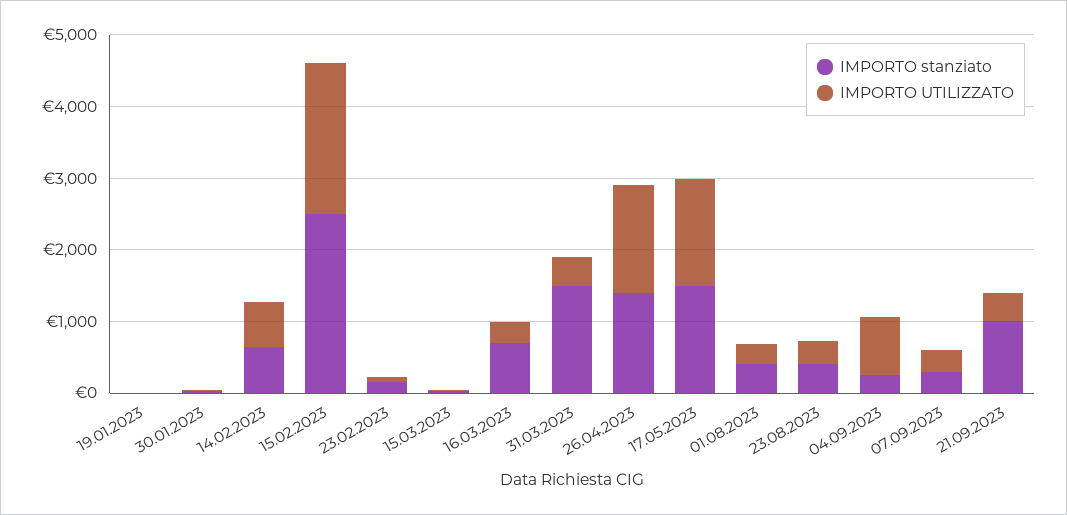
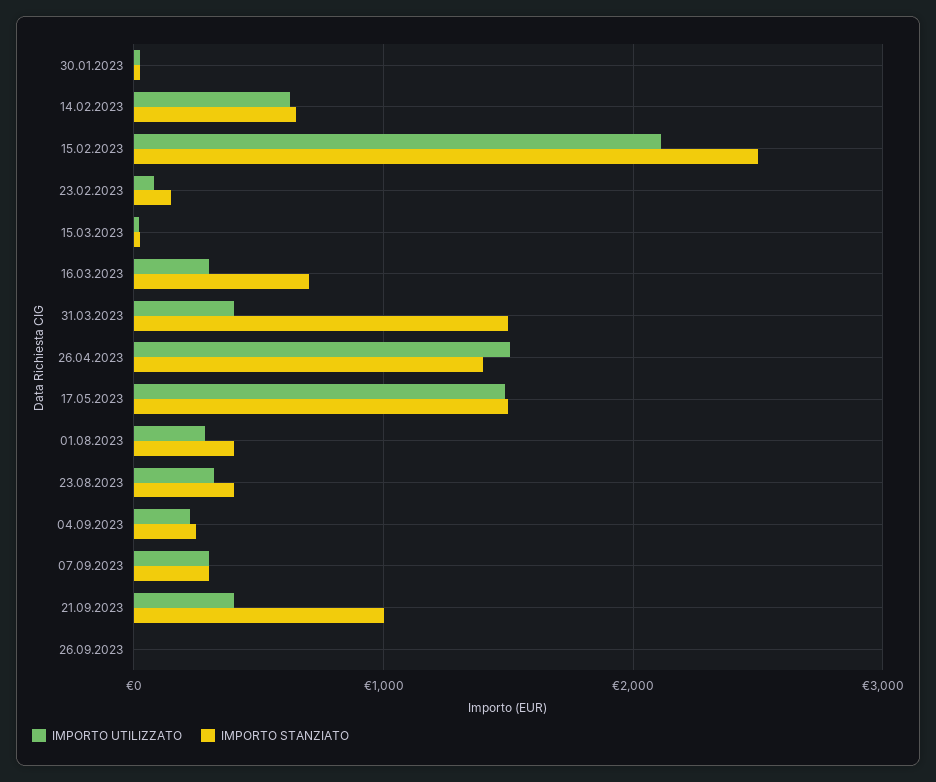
IMPORTO stanziato, 19.01.2023: 0 -> none
IMPORTO UTILIZZATO, 19.01.2023: 0 -> none
IMPORTO UTILIZZATO, 04.09.2023: 800 -> 200
IMPORTO UTILIZZATO, 26.09.2023: none -> 0
IMPORTO stanziato, 26.09.2023: none -> 0

